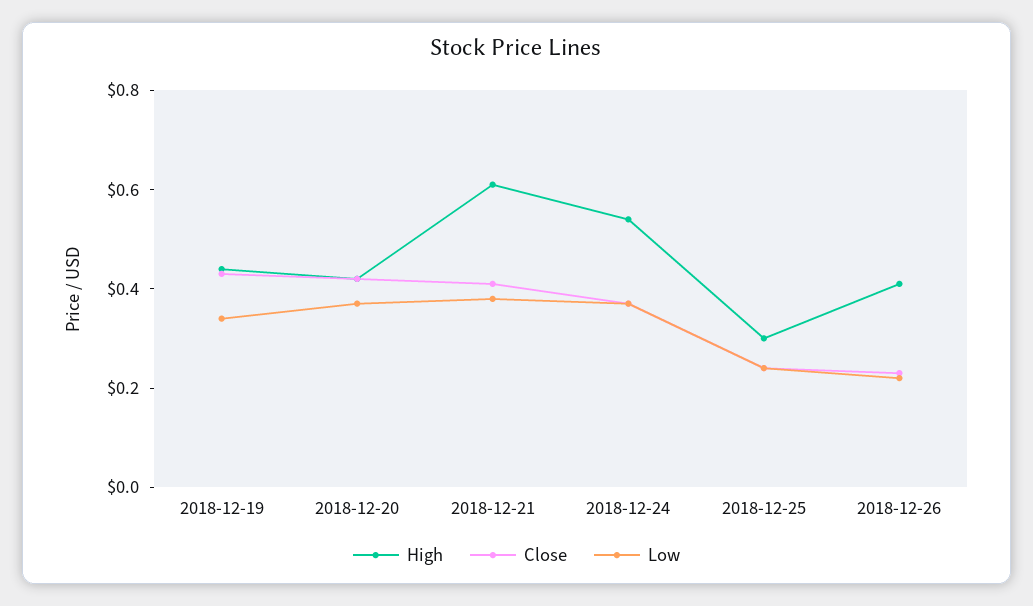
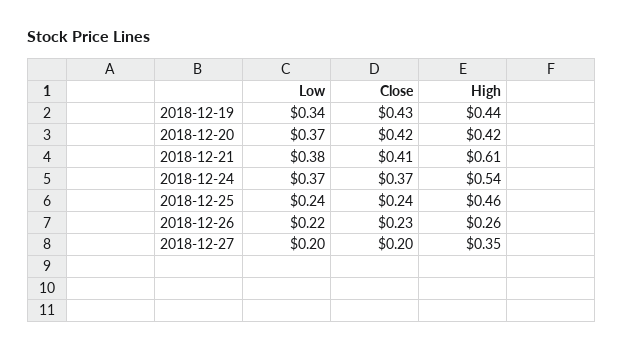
High, 2018-12-25: 0.3 -> 0.46
High, 2018-12-26: 0.4 -> 0.26
Low, 2018-12-27: none -> 0.2
Close, 2018-12-27: none -> 0.2
High, 2018-12-27: none -> 0.35

